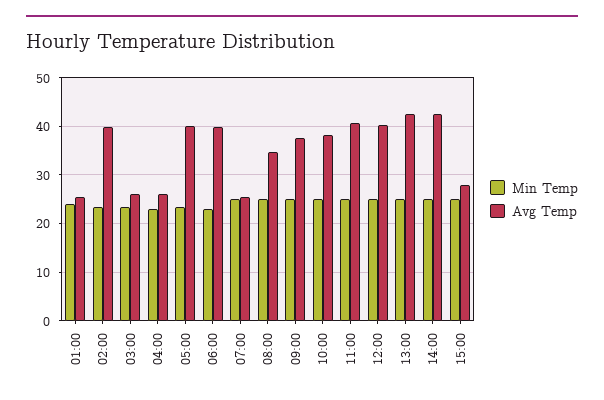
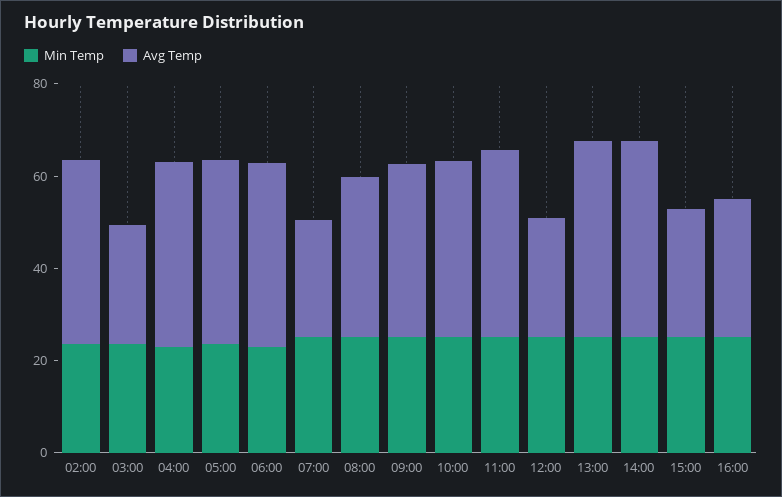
Min Temp, 01:00: 24 -> none
Avg Temp, 01:00: 26 -> none
Avg Temp, 04:00: 26 -> 40
Avg Temp, 12:00: 40 -> 25
Min Temp, 16:00: none -> 25
Avg Temp, 16:00: none -> 30

